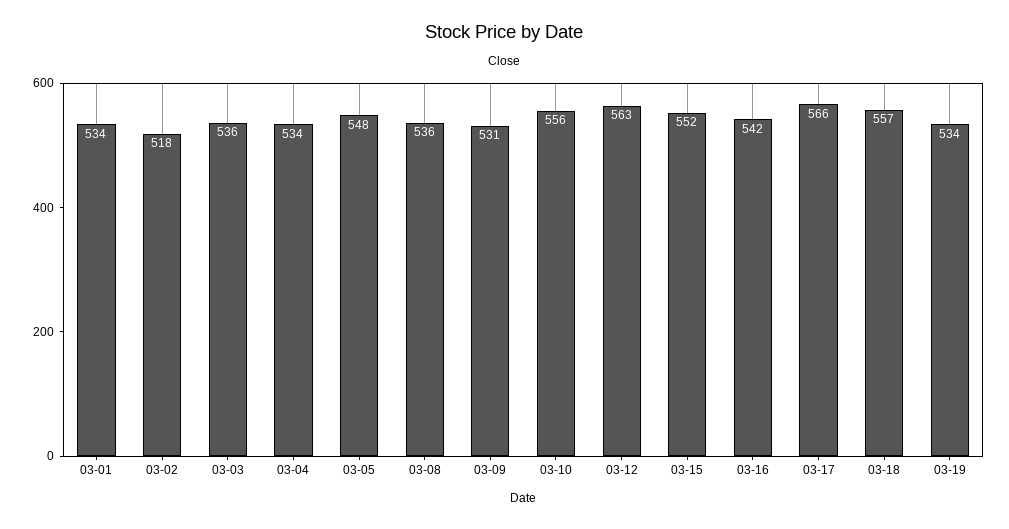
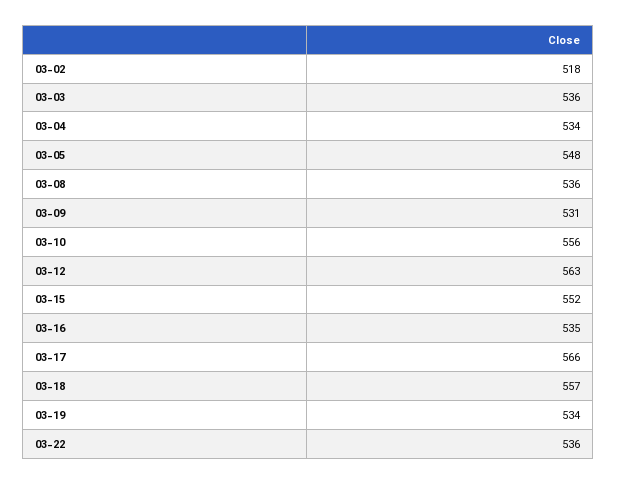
03-01: 534 -> none
03-16: 542 -> 535
03-22: none -> 536

